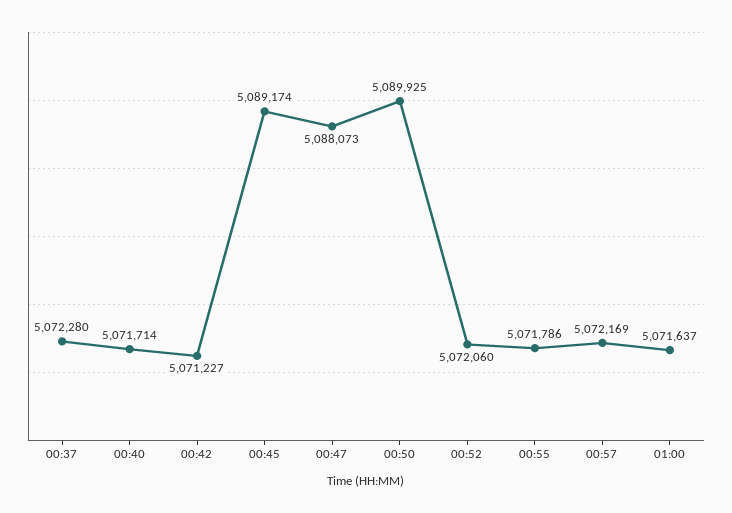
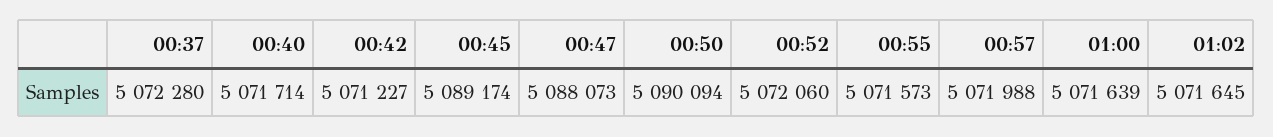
00:50: 5089925 -> 5090094
00:55: 5071786 -> 5071573
00:57: 5072169 -> 5071988
01:00: 5071637 -> 5071639
01:02: none -> 5071645

